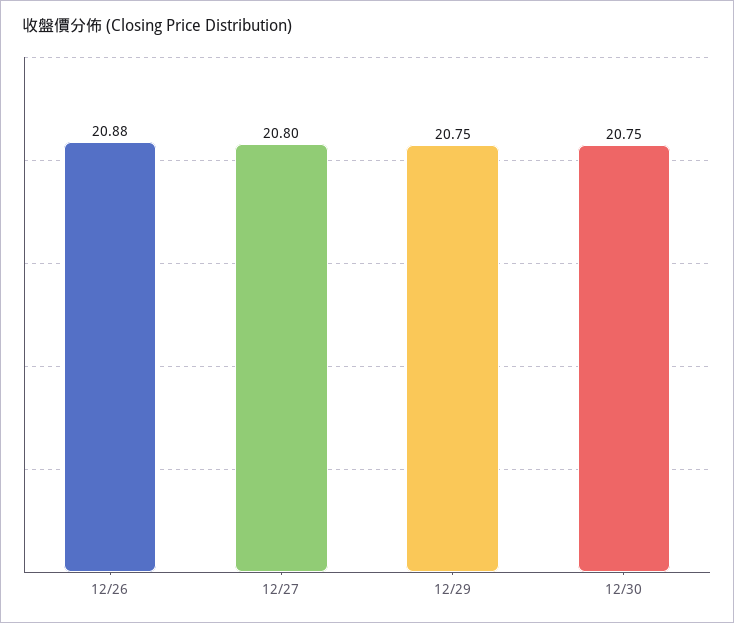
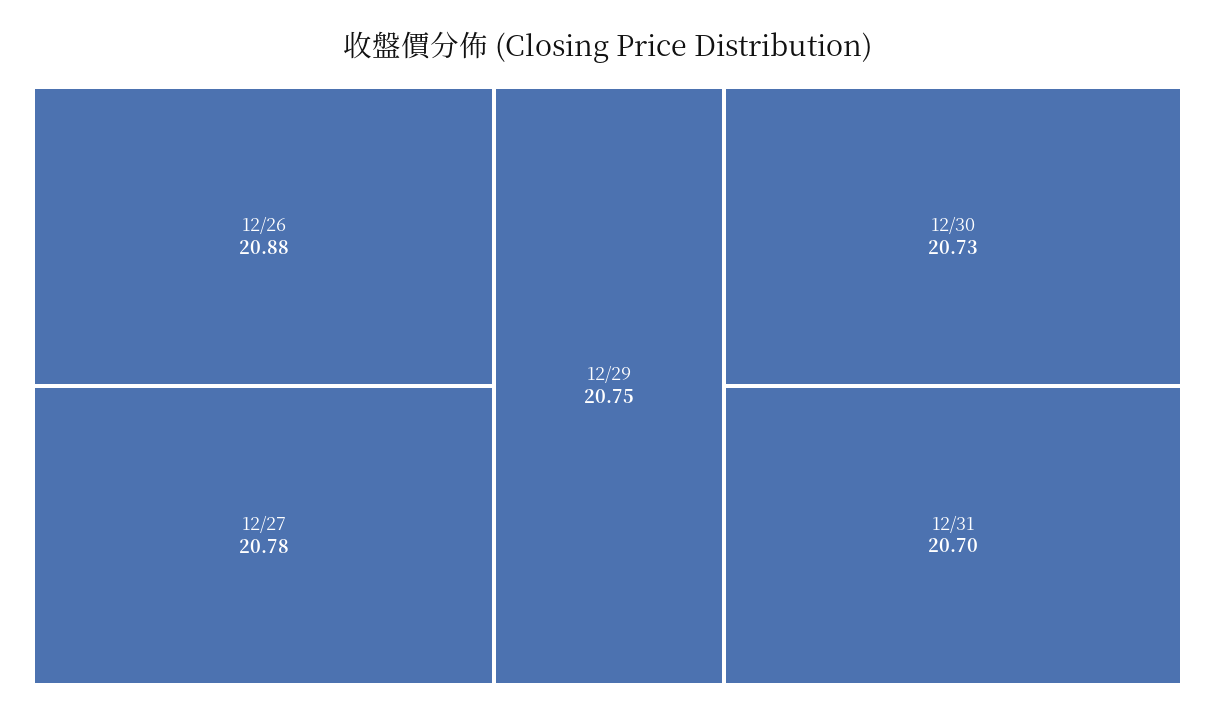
12/27: 20.8 -> 20.78
12/30: 20.75 -> 20.73
12/31: none -> 20.7

